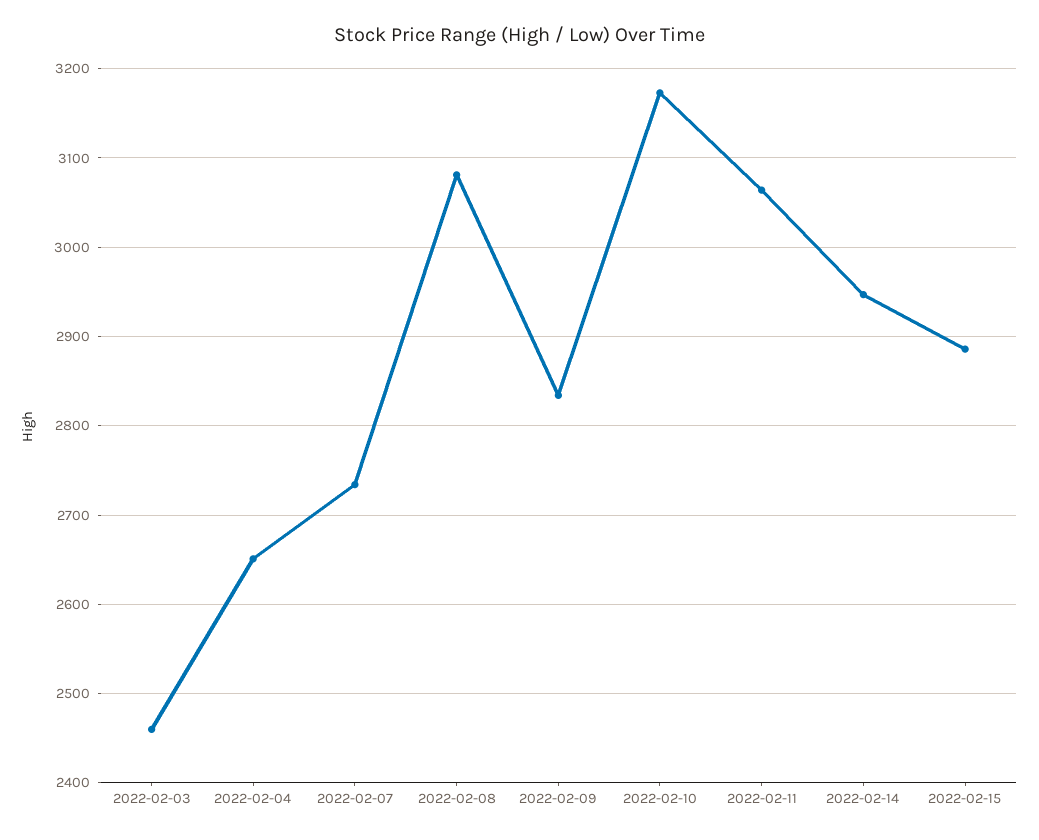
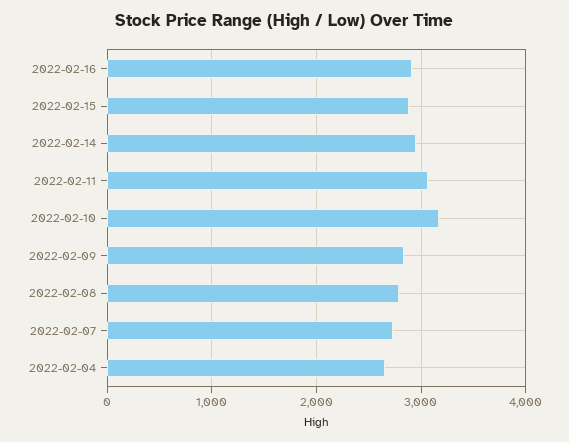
2022-02-03: 2460 -> none
2022-02-08: 3080 -> 2800
2022-02-16: none -> 2900

